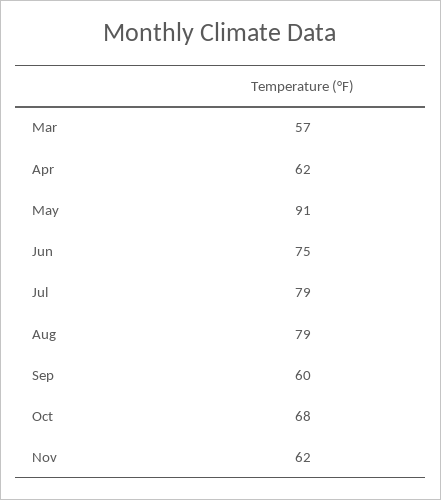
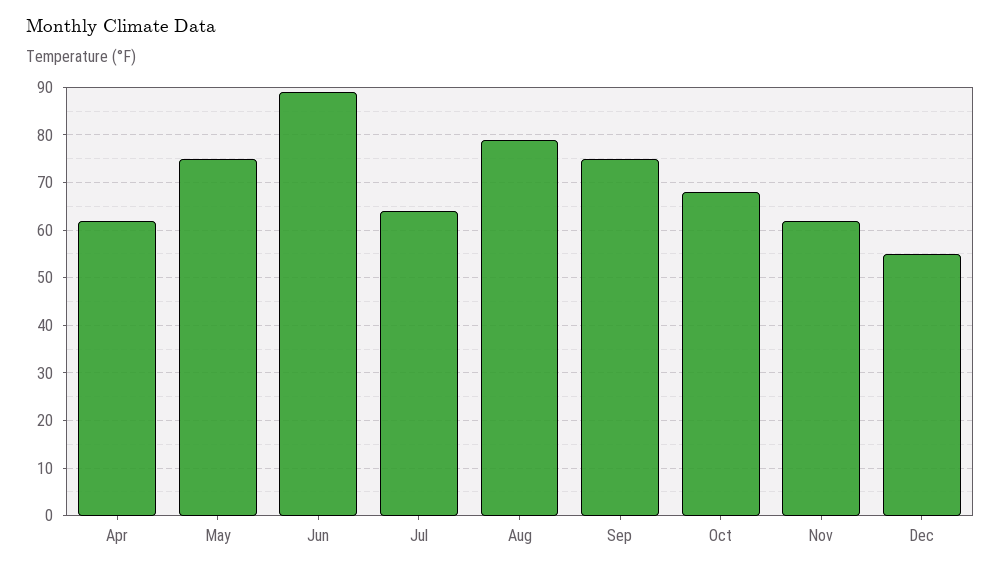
Mar: 57 -> none
May: 91 -> 75
Jun: 75 -> 90
Jul: 79 -> 65
Sep: 60 -> 75
Dec: none -> 55

